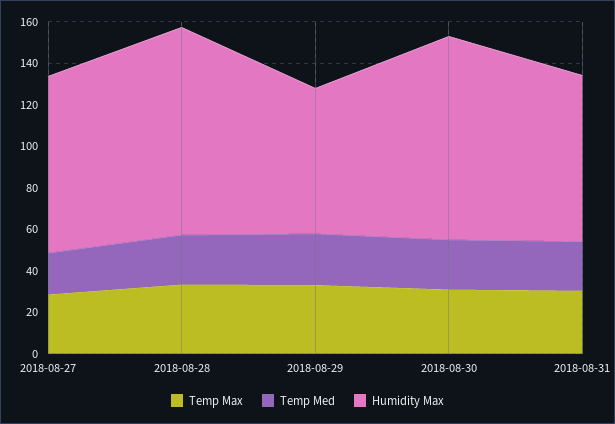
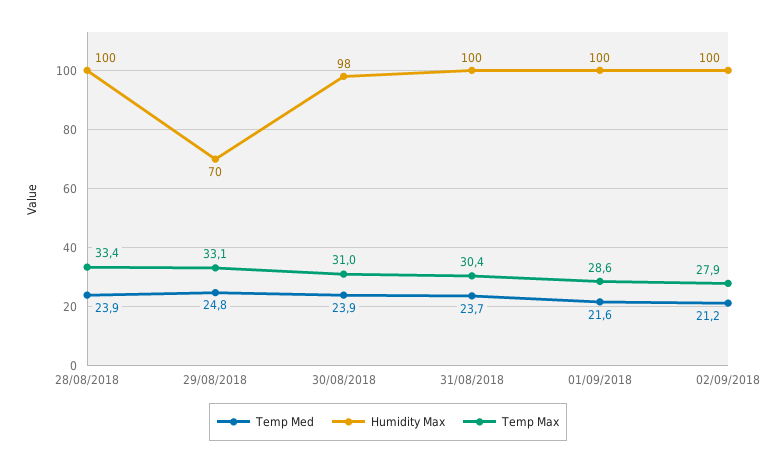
Temp Max, 2018-08-27: 30 -> none
Temp Med, 2018-08-27: 20 -> none
Humidity Max, 2018-08-27: 85 -> none
Humidity Max, 2018-08-31: 80 -> 100
Temp Med, 01/09/2018: none -> 21.6
Humidity Max, 01/09/2018: none -> 100
Temp Max, 01/09/2018: none -> 28.6
Temp Med, 02/09/2018: none -> 21.2
Humidity Max, 02/09/2018: none -> 100
Temp Max, 02/09/2018: none -> 27.9

